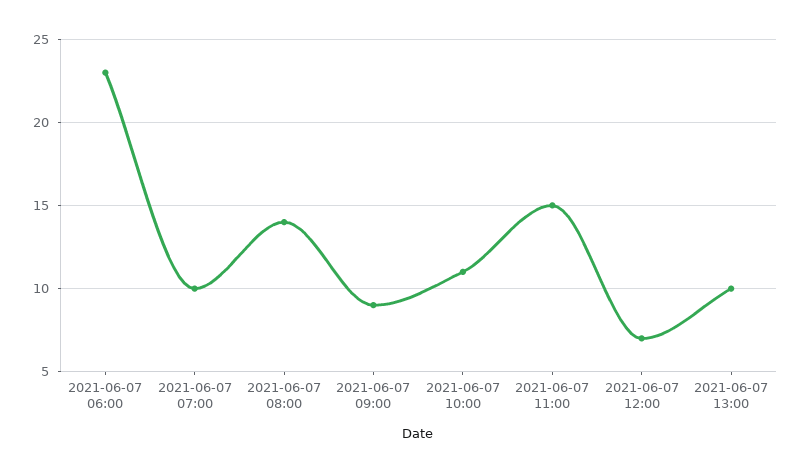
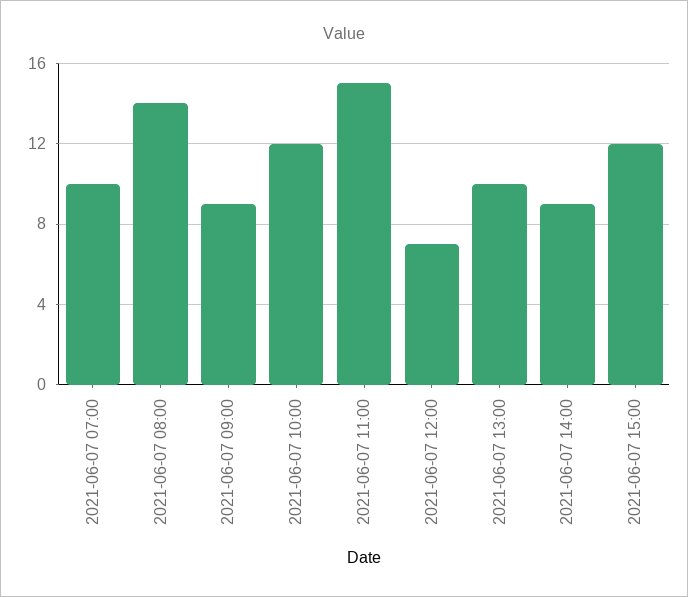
2021-06-07 06:00: 23 -> none
2021-06-07 10:00: 11 -> 12
2021-06-07 14:00: none -> 9
2021-06-07 15:00: none -> 12

